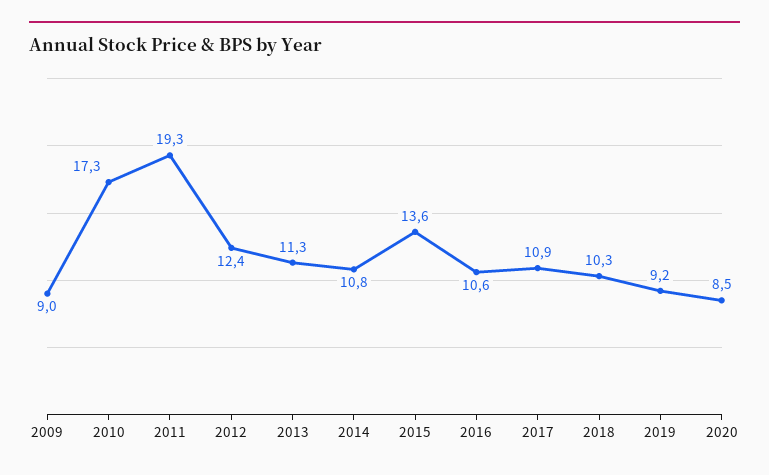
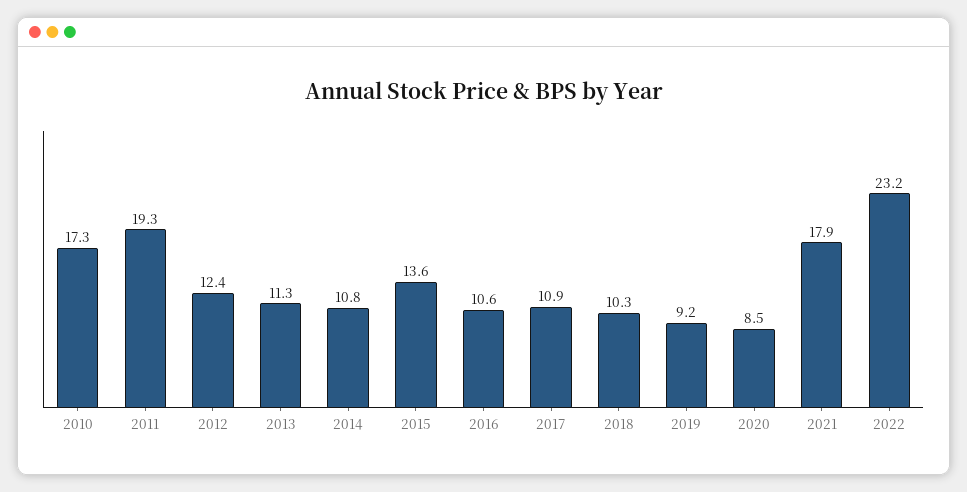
2009: 9 -> none
2021: none -> 17.9
2022: none -> 23.2

